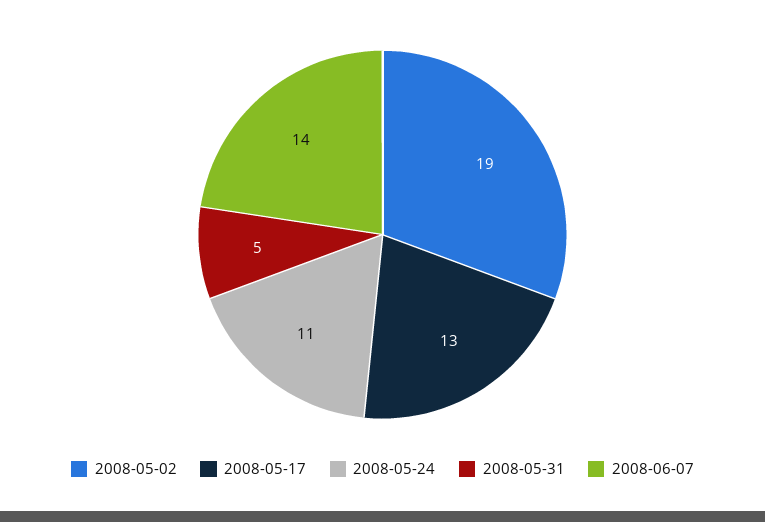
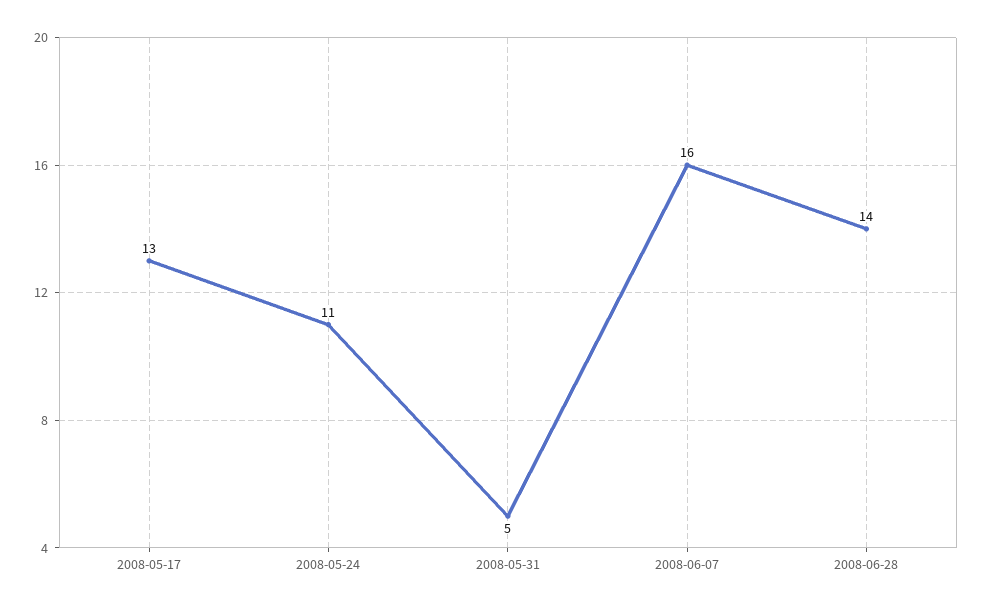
2008-05-02: 19 -> none
2008-06-07: 14 -> 16
2008-06-28: none -> 14

